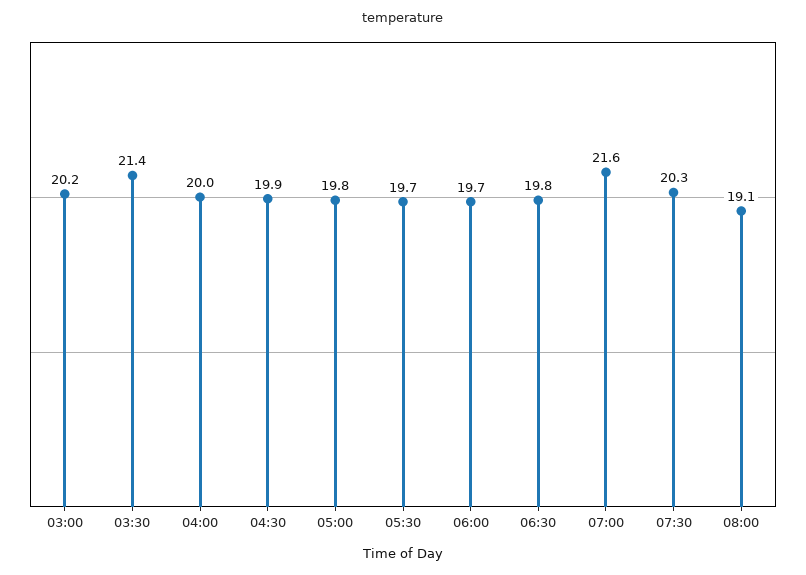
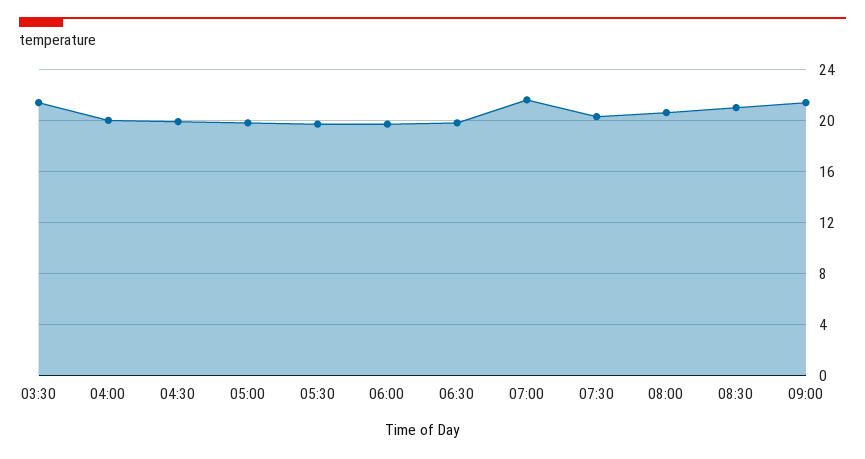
03:00: 20.2 -> none
08:00: 19.1 -> 20.5
08:30: none -> 21
09:00: none -> 21.5

